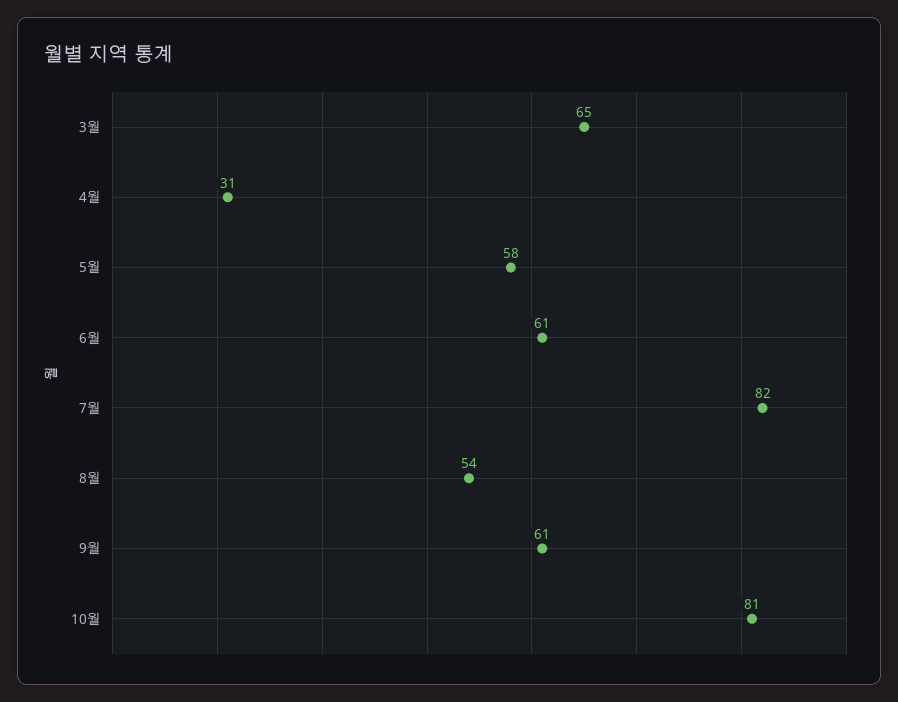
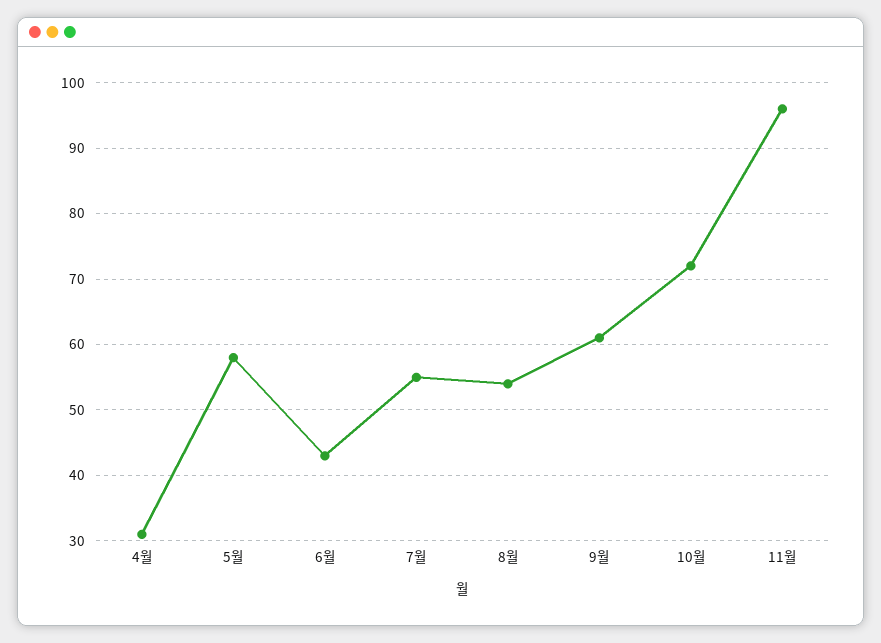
3월: 65 -> none
6월: 61 -> 43
7월: 82 -> 55
10월: 81 -> 72
11월: none -> 96

